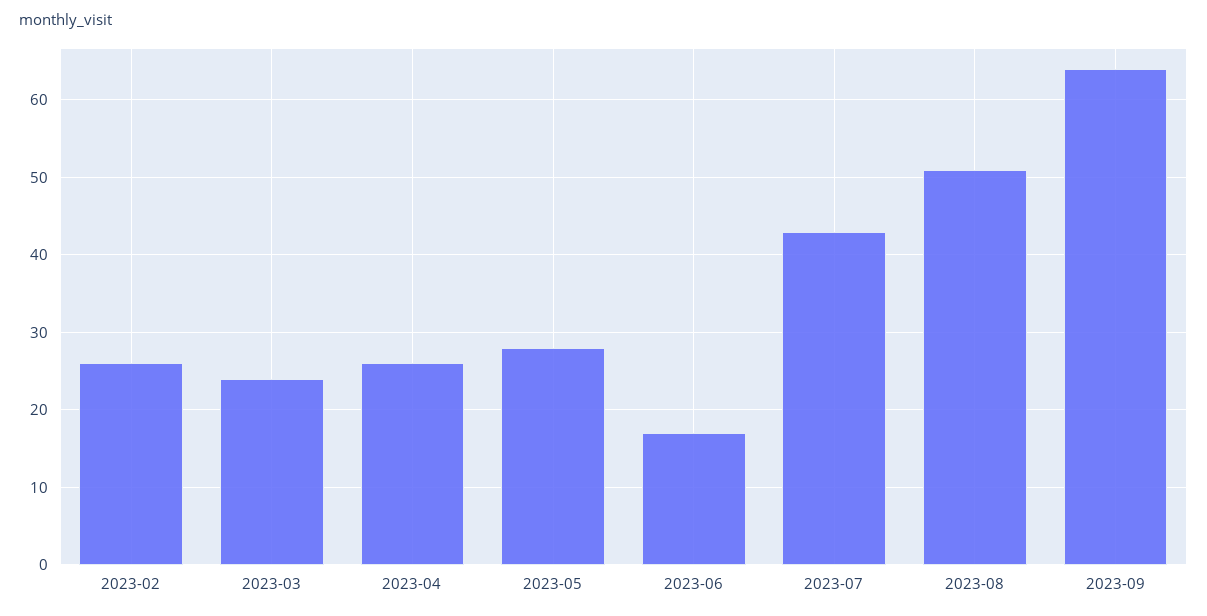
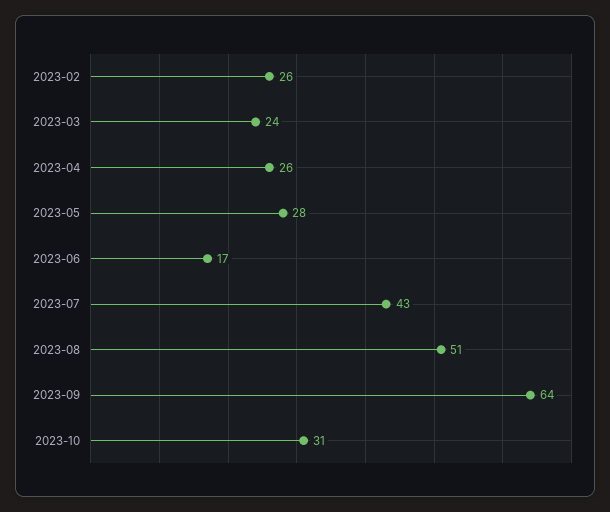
2023-10: none -> 31

